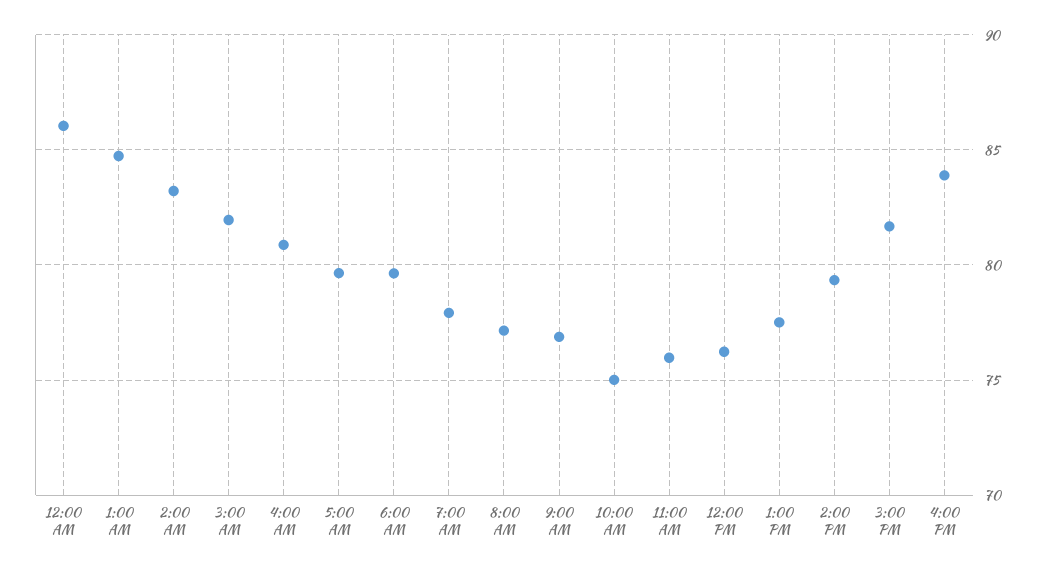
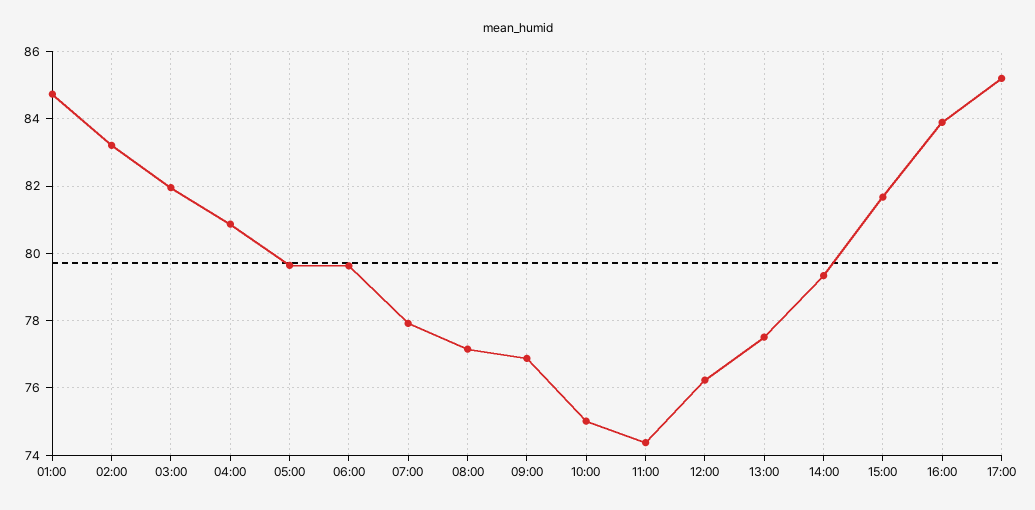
12:00 AM: 86 -> none
11:00 AM: 76 -> 74.4
17:00: none -> 85.2

